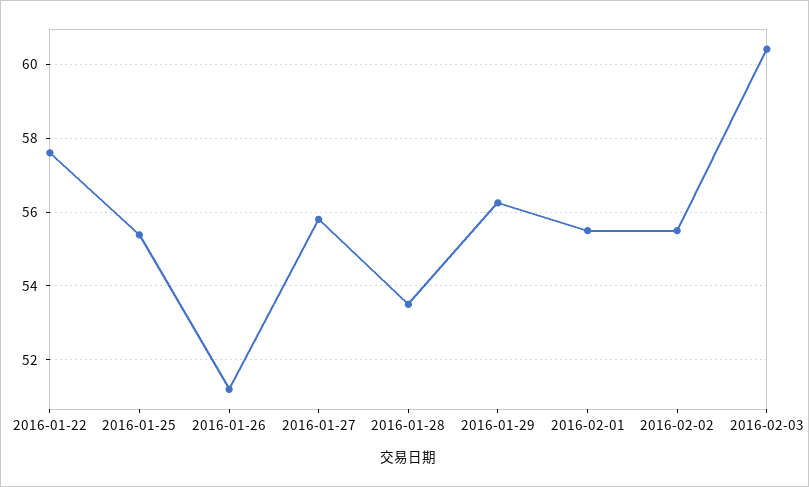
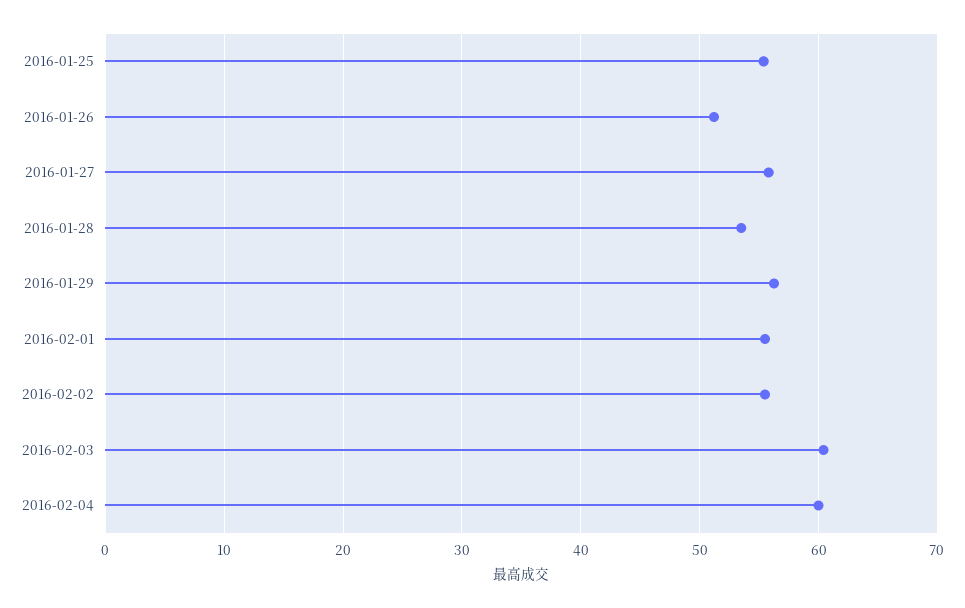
2016-01-22: 57.6 -> none
2016-02-04: none -> 60

